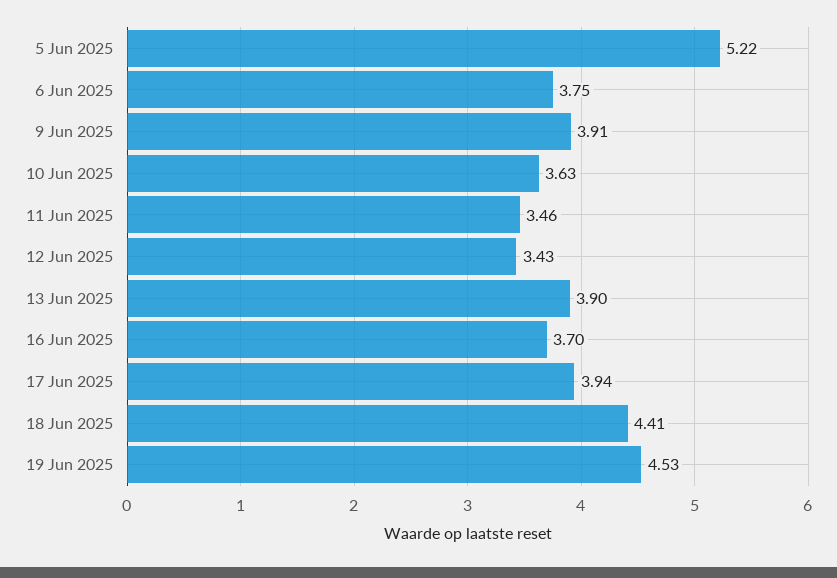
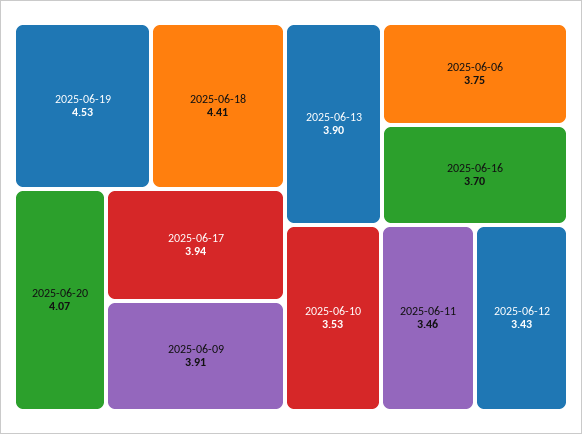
5 Jun 2025: 5.22 -> none
10 Jun 2025: 3.63 -> 3.53
2025-06-20: none -> 4.07

